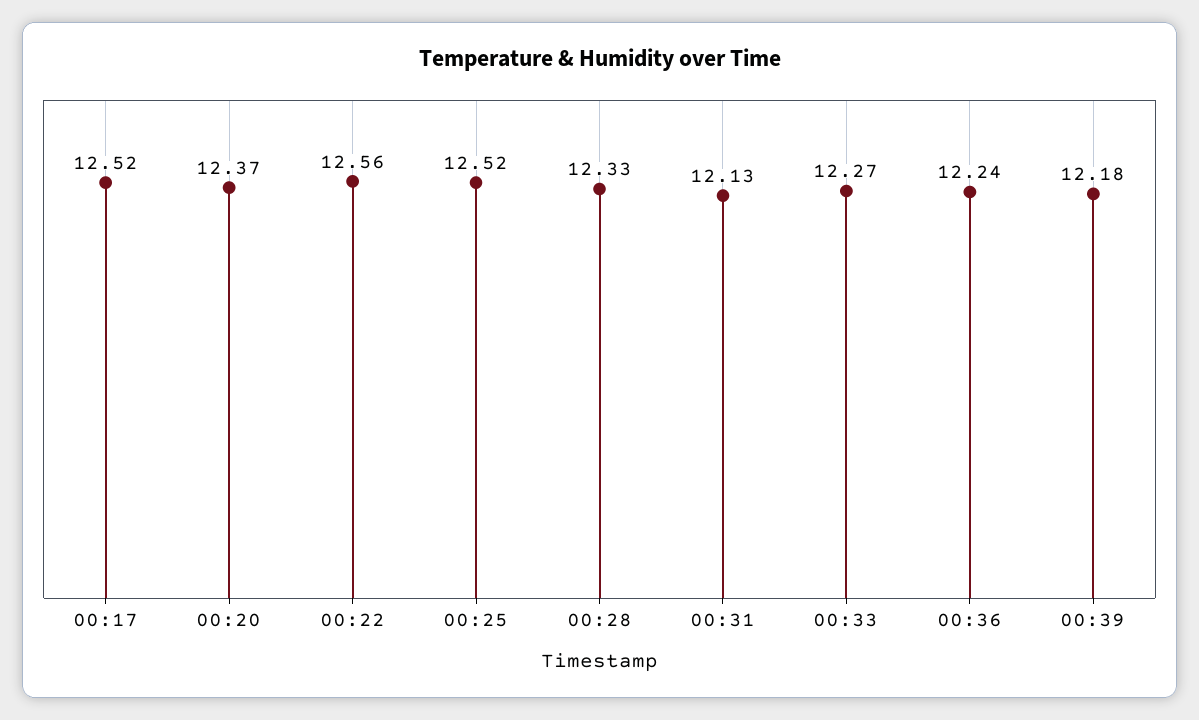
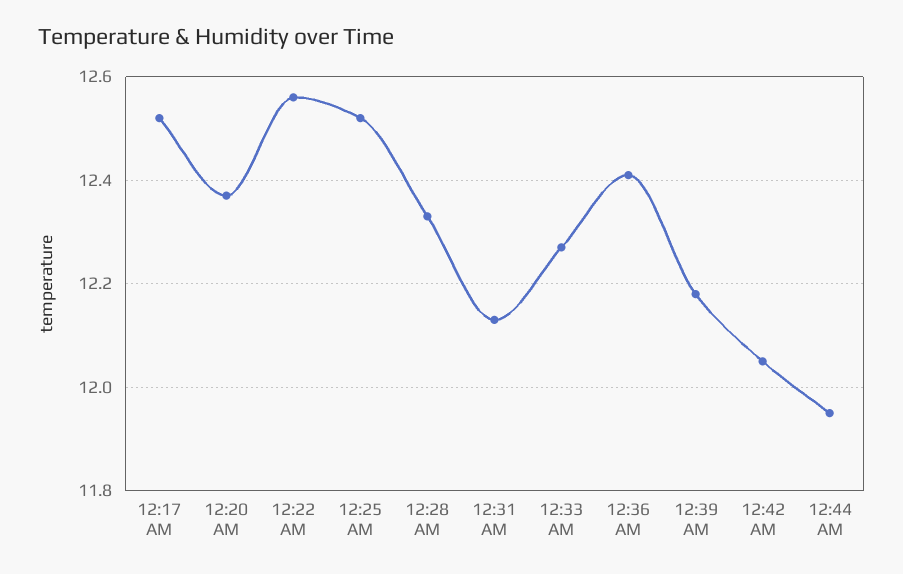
00:36: 12.24 -> 12.4
12:42 AM: none -> 12.05
12:44 AM: none -> 11.95

